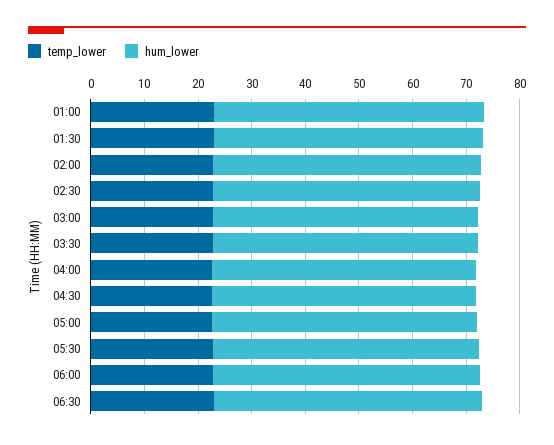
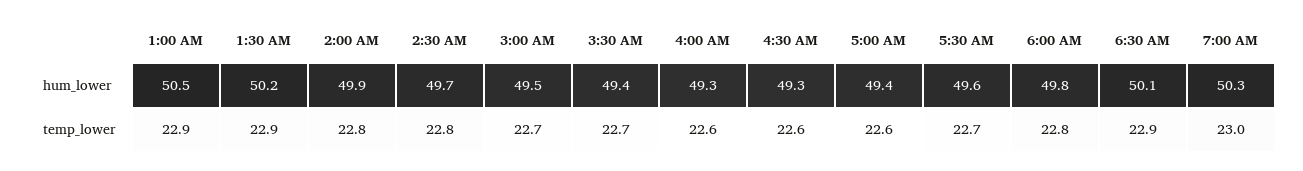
hum_lower, 7:00 AM: none -> 50.3
temp_lower, 7:00 AM: none -> 23

